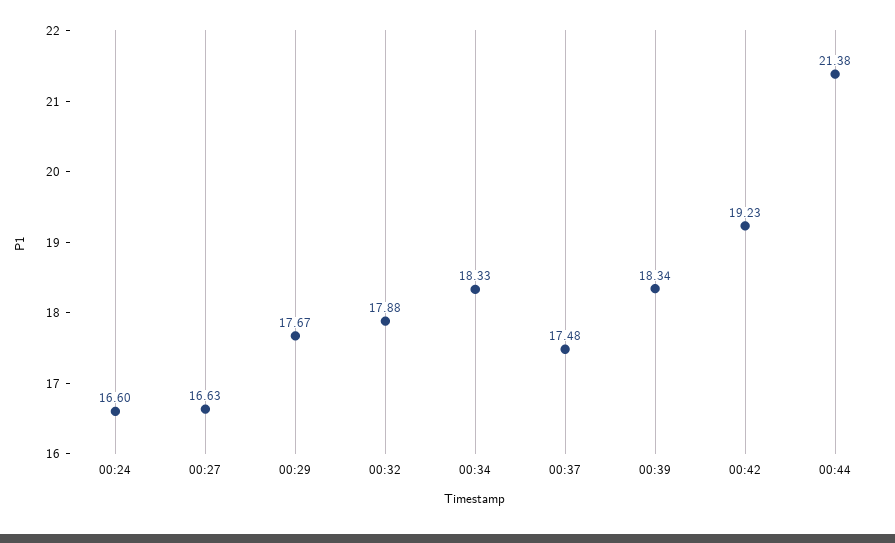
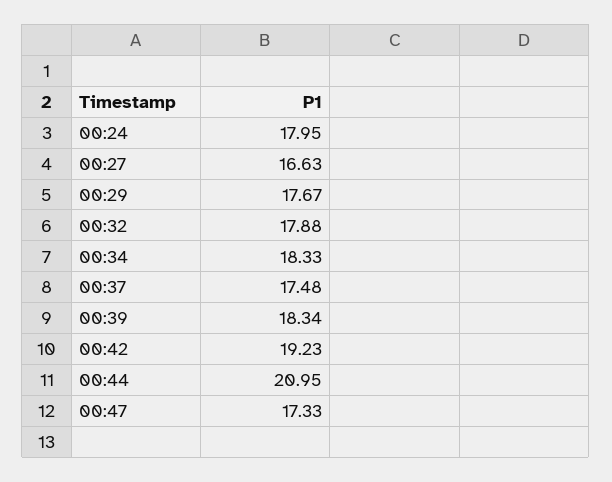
00:24: 16.6 -> 17.95
00:44: 21.38 -> 20.95
00:47: none -> 17.33

